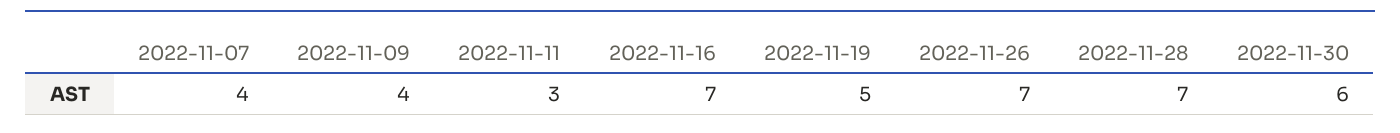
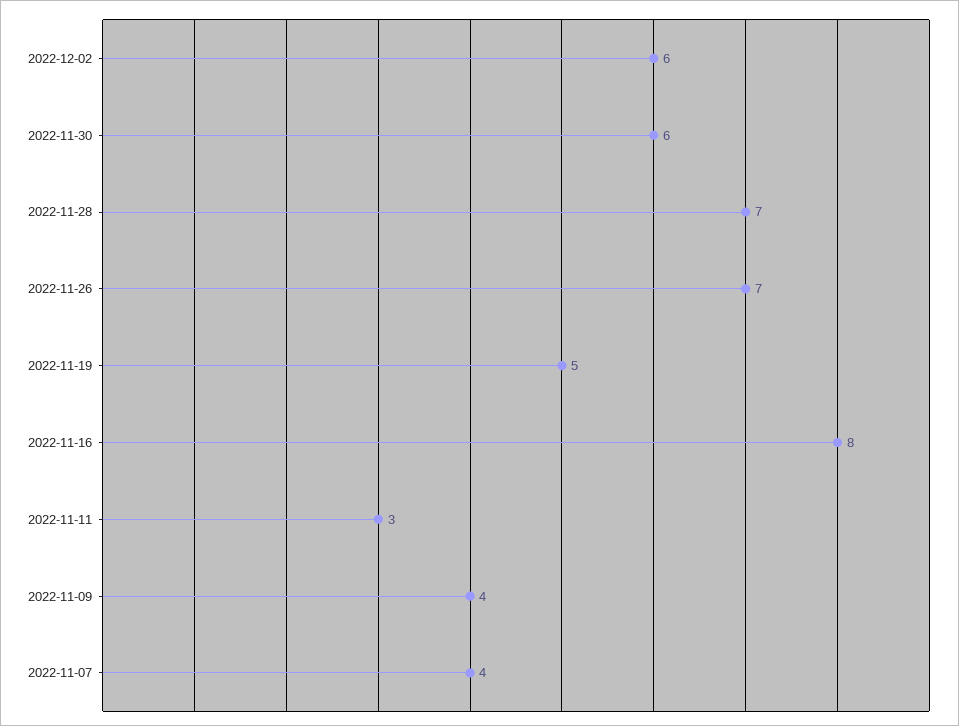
2022-11-16: 7 -> 8
2022-12-02: none -> 6

